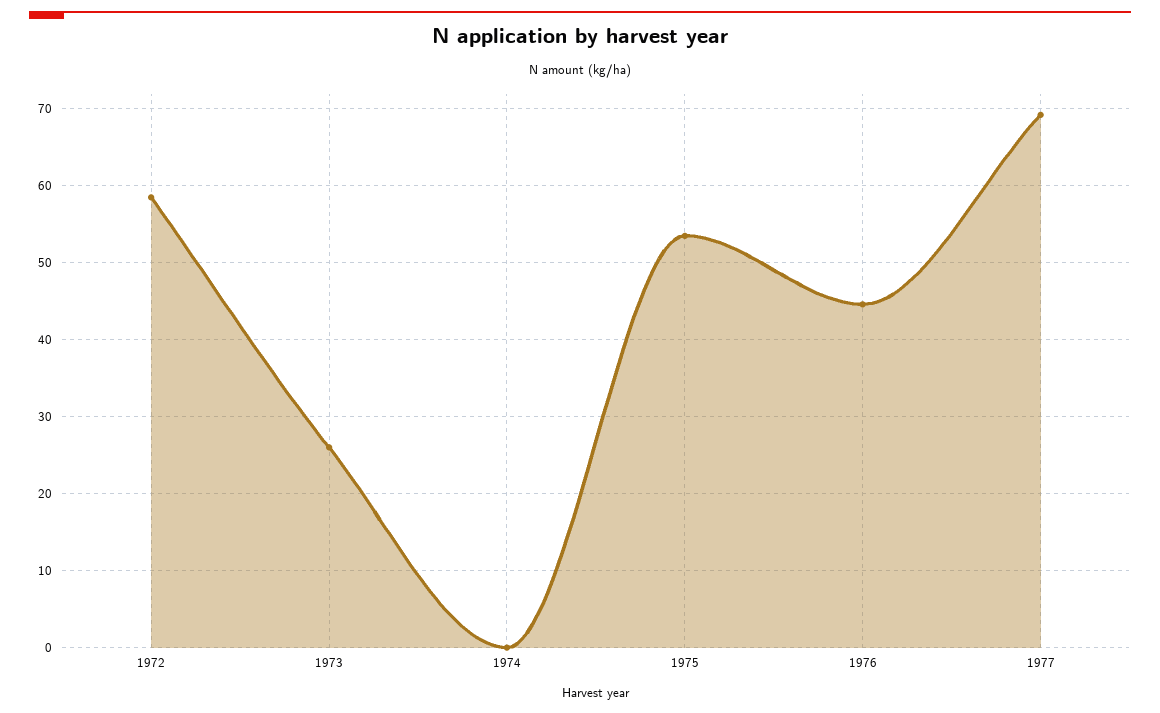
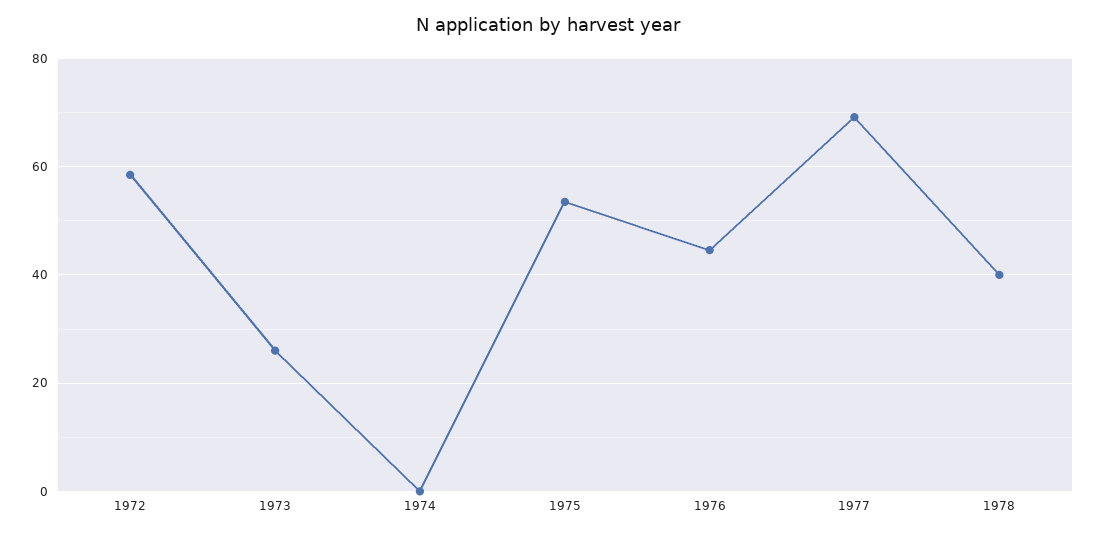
1978: none -> 40

